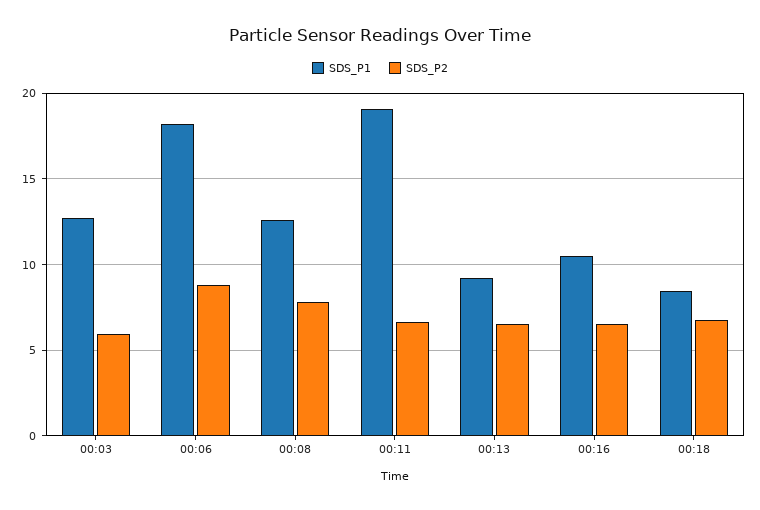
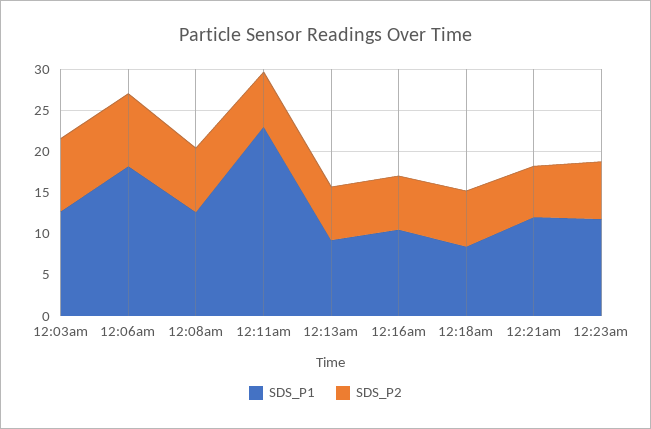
SDS_P2, 00:03: 6 -> 9
SDS_P1, 00:11: 19 -> 23
SDS_P1, 12:21am: none -> 12
SDS_P2, 12:21am: none -> 6
SDS_P1, 12:23am: none -> 12
SDS_P2, 12:23am: none -> 7

